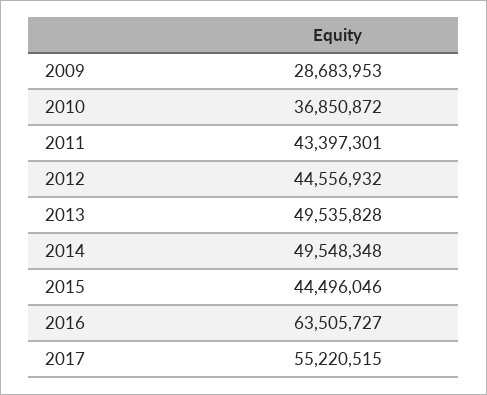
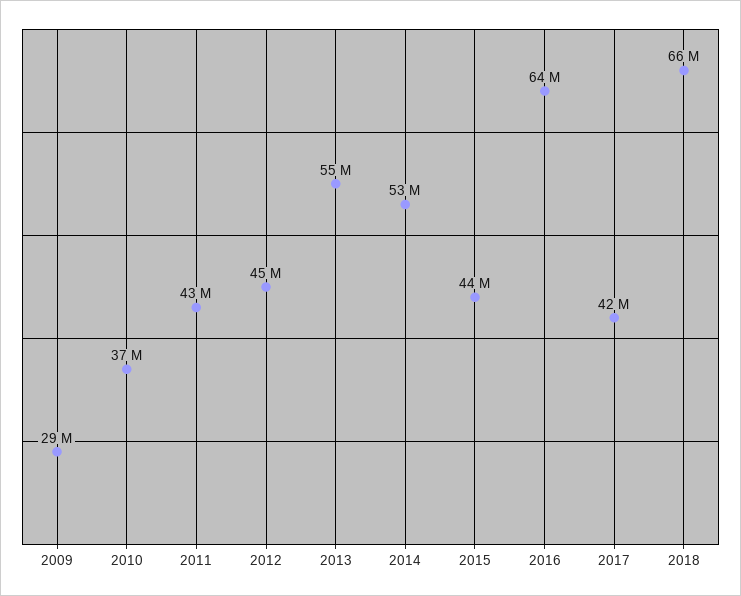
2013: 49535828 -> 55000000
2014: 49548348 -> 53000000
2017: 55220515 -> 42000000
2018: none -> 66000000

